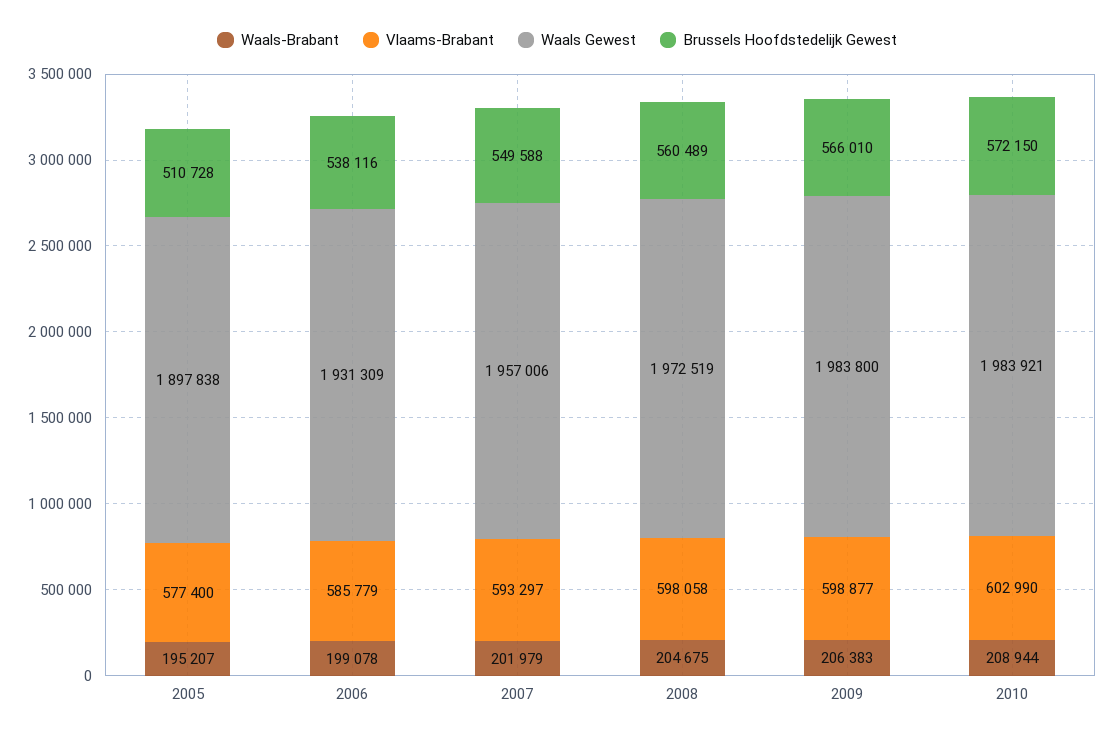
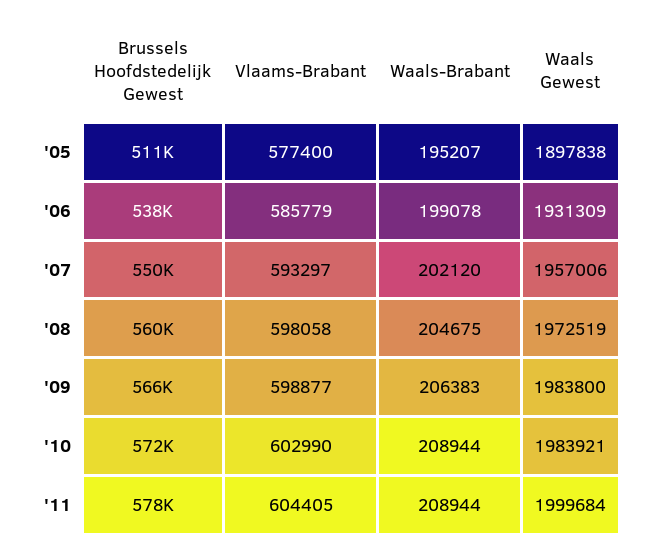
Waals-Brabant, 2007: 201979 -> 202120
Brussels Hoofdstedelijk Gewest, '11: none -> 578000
Vlaams-Brabant, '11: none -> 604405
Waals-Brabant, '11: none -> 208944
Waals Gewest, '11: none -> 1999684

